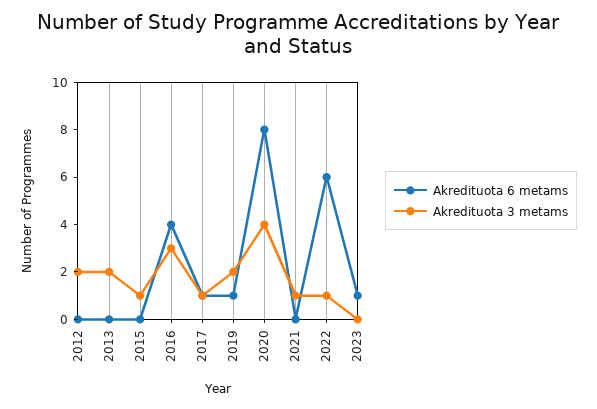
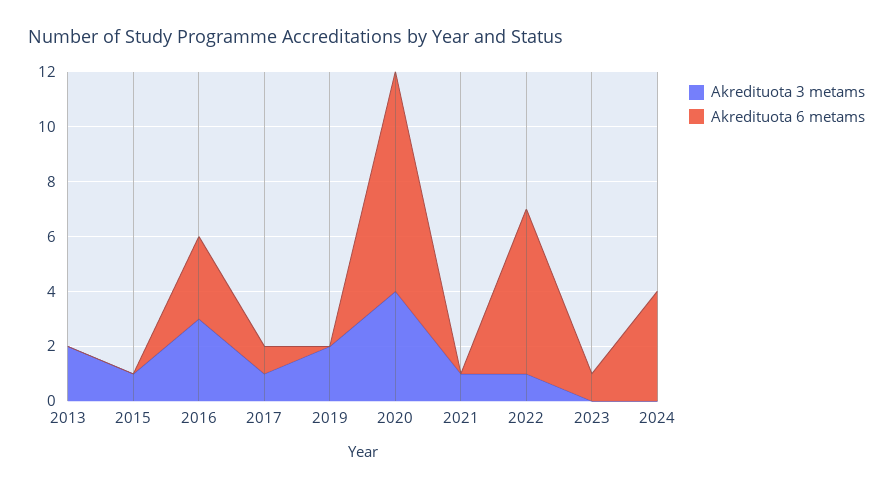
Akredituota 6 metams, 2012: 0 -> none
Akredituota 3 metams, 2012: 2 -> none
Akredituota 6 metams, 2016: 4 -> 3
Akredituota 6 metams, 2019: 1 -> 0
Akredituota 3 metams, 2024: none -> 0
Akredituota 6 metams, 2024: none -> 4

